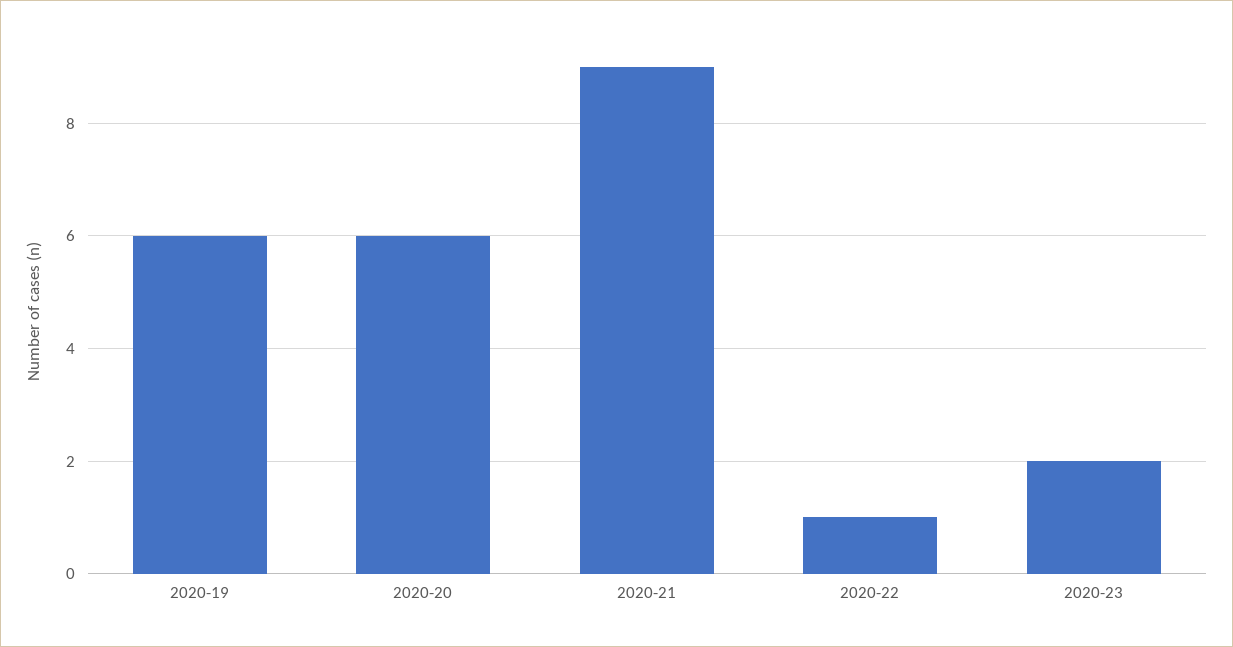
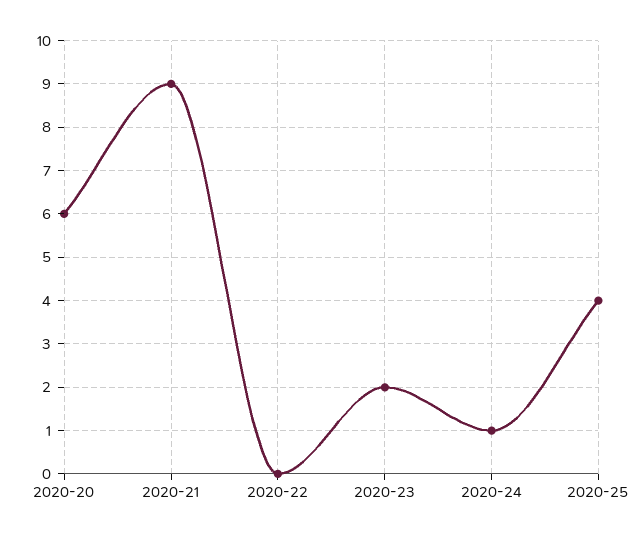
2020-19: 6 -> none
2020-22: 1 -> 0
2020-24: none -> 1
2020-25: none -> 4

